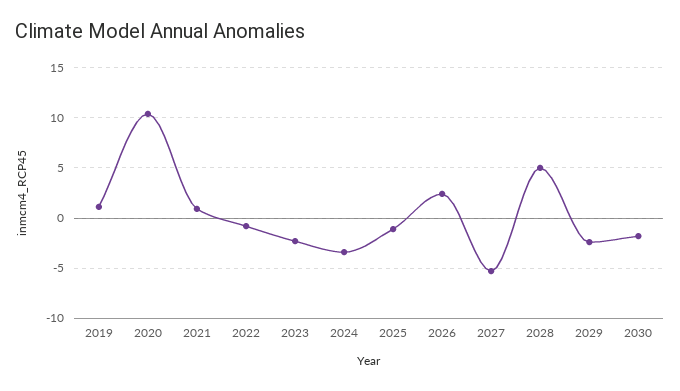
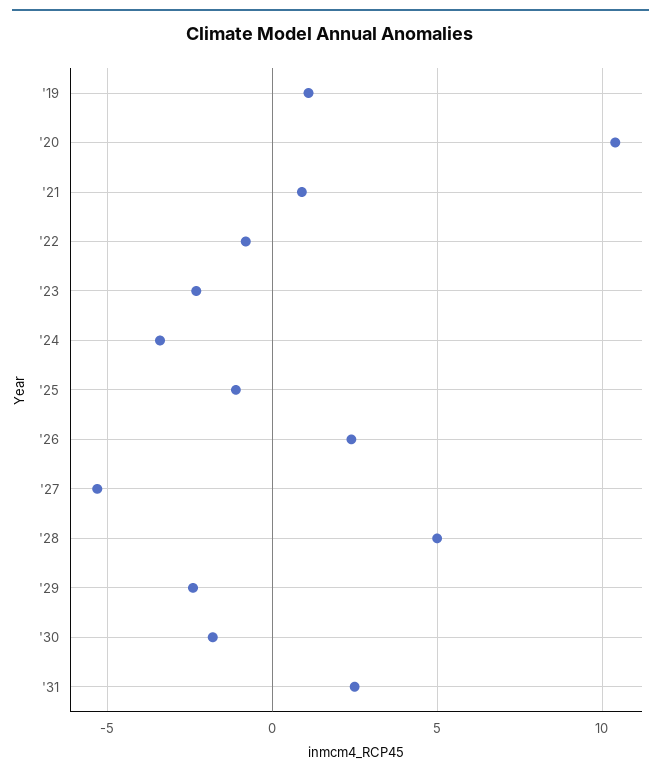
'31: none -> 2.5

